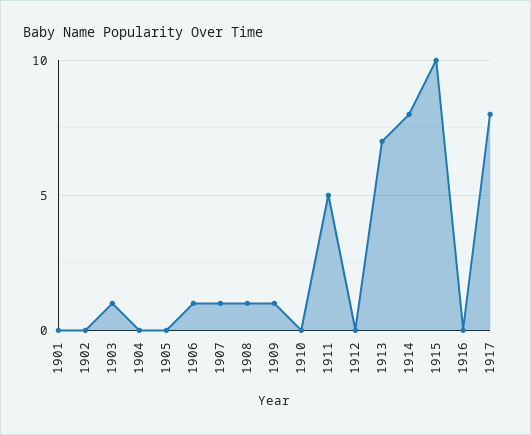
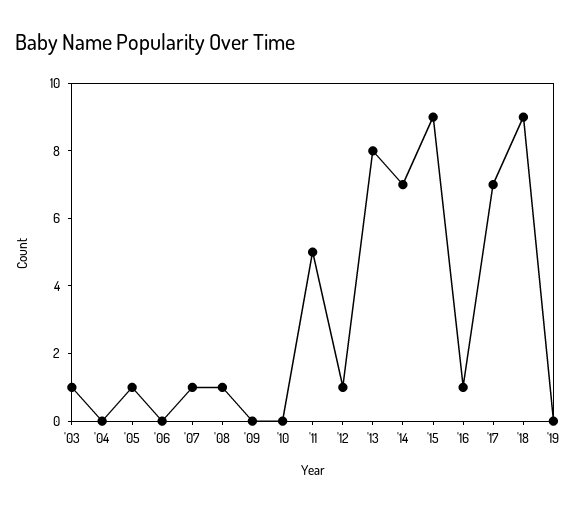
1901: 0 -> none
1902: 0 -> none
1905: 0 -> 1
1906: 1 -> 0
1909: 1 -> 0
1912: 0 -> 1
1913: 7 -> 8
1914: 8 -> 7
1915: 10 -> 9
1916: 0 -> 1
1917: 8 -> 7
'18: none -> 9
'19: none -> 0

